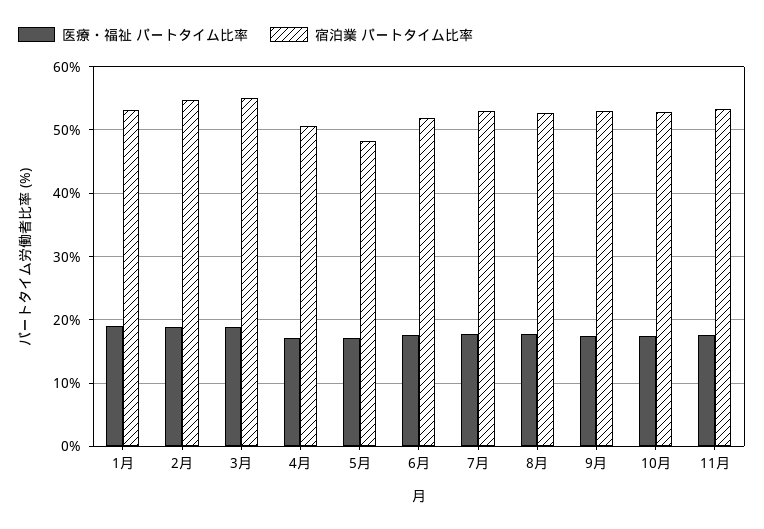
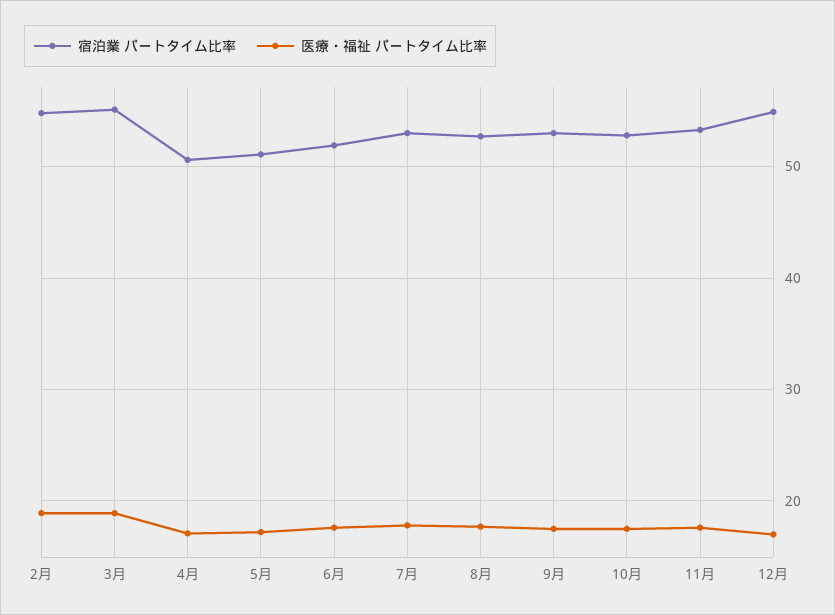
医療・福祉 パートタイム比率, 1月: 19 -> none
宿泊業 パートタイム比率, 1月: 53 -> none
宿泊業 パートタイム比率, 5月: 48 -> 51
宿泊業 パートタイム比率, 12月: none -> 55
医療・福祉 パートタイム比率, 12月: none -> 17

